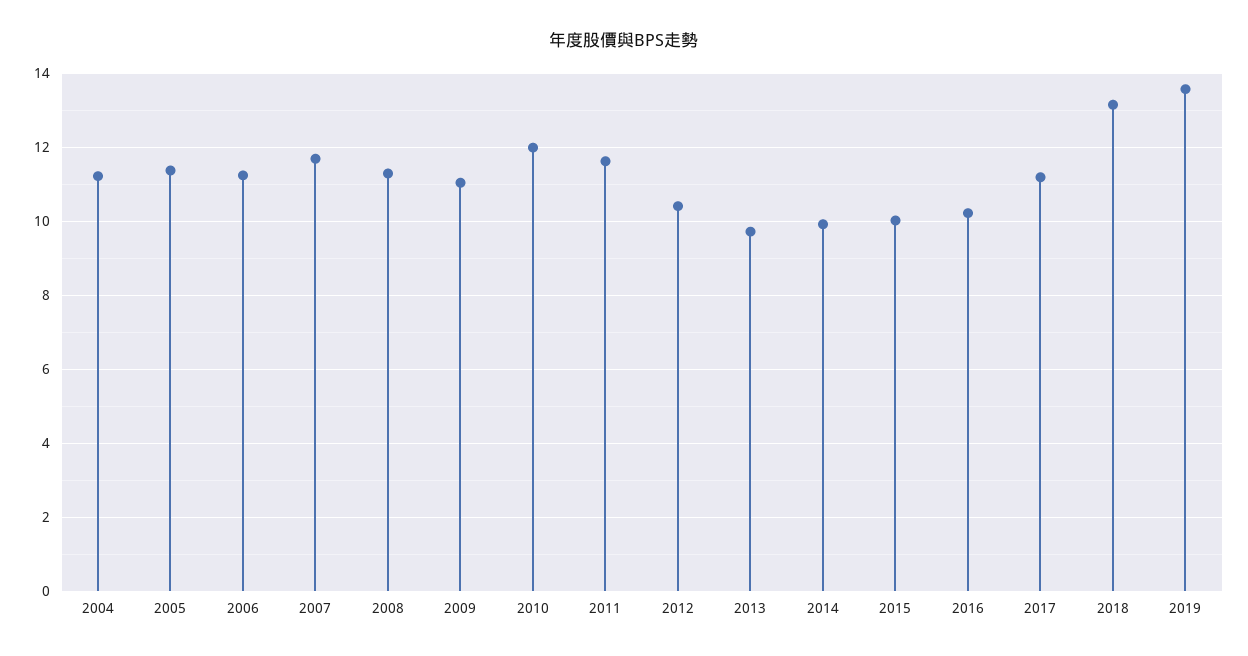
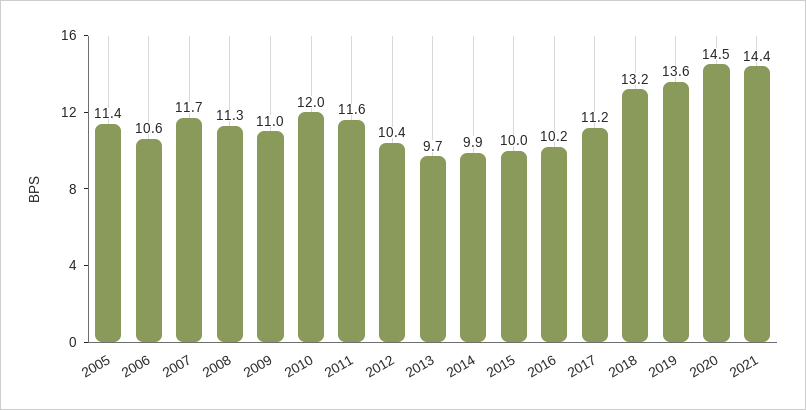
2004: 11.2 -> none
2006: 11.2 -> 10.6
2020: none -> 14.5
2021: none -> 14.4

